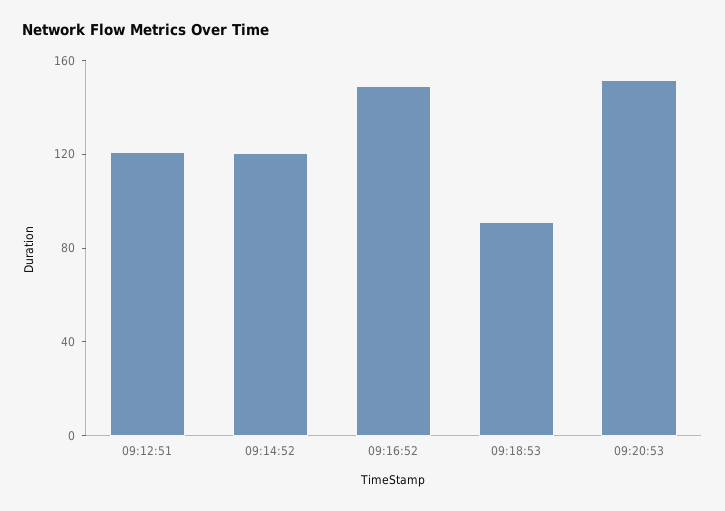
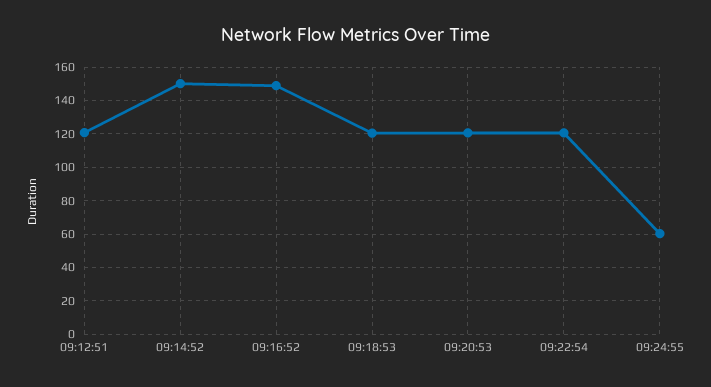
09:14:52: 120 -> 150
09:18:53: 90 -> 120
09:20:53: 150 -> 120
09:22:54: none -> 120
09:24:55: none -> 60

